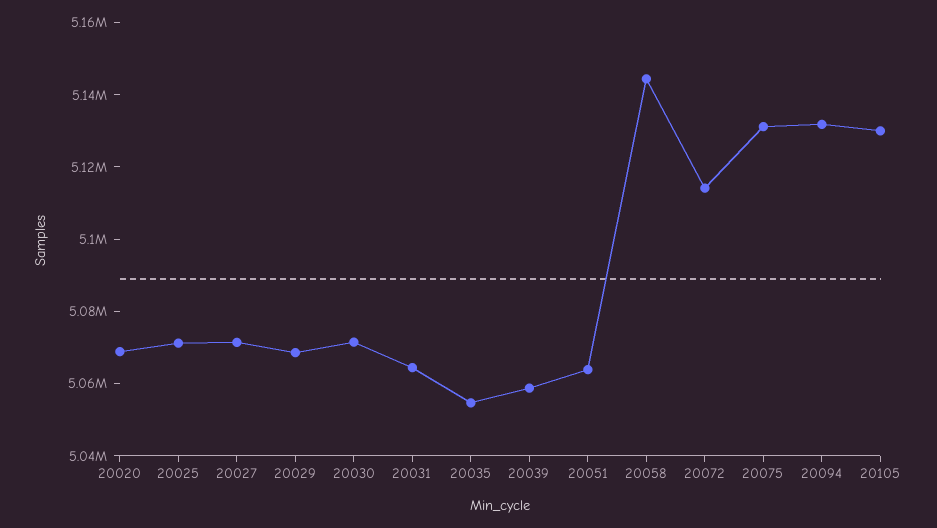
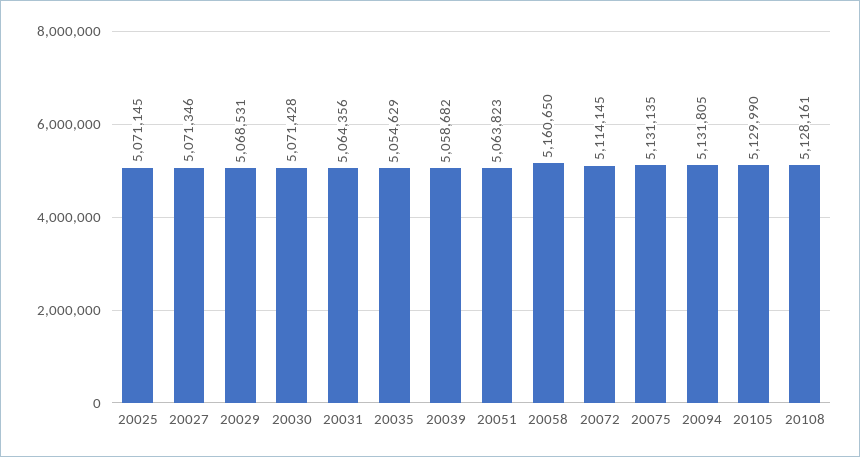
20020: 5070000 -> none
20058: 5145000 -> 5160650
20108: none -> 5128161

